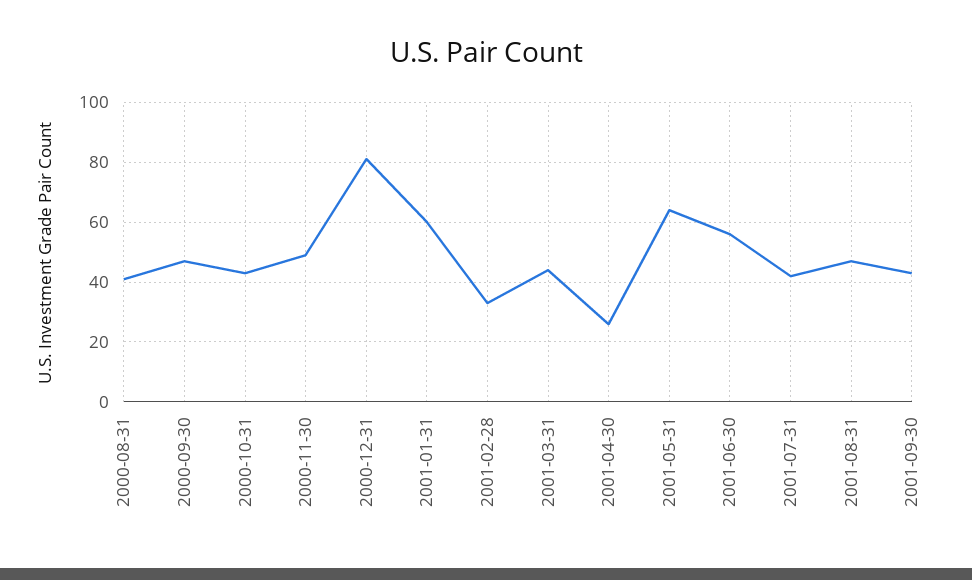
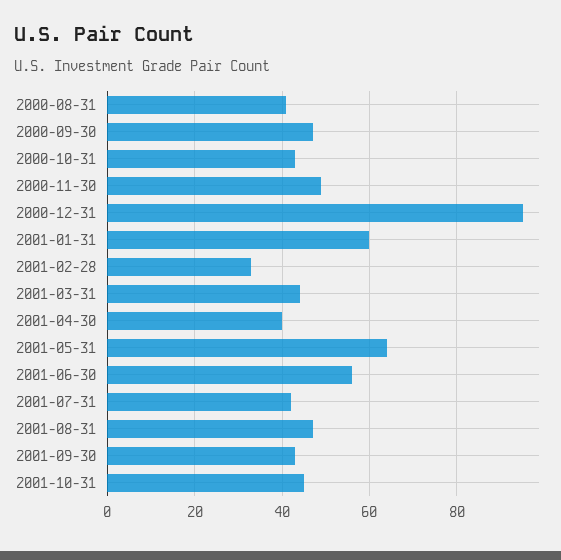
2000-12-31: 80 -> 95
2001-04-30: 25 -> 40
2001-10-31: none -> 45

